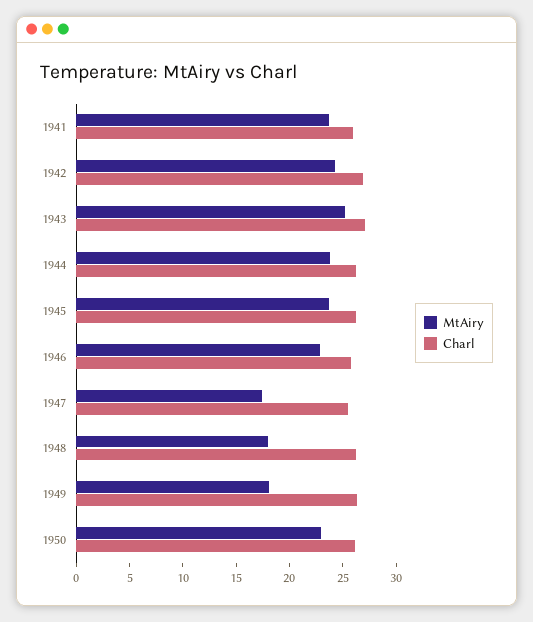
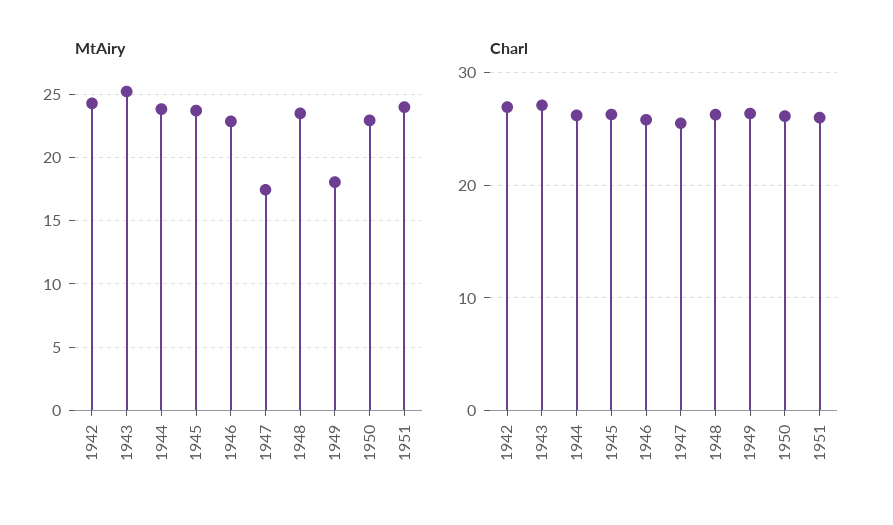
MtAiry, 1941: 24 -> none
Charl, 1941: 26 -> none
MtAiry, 1948: 18 -> 23.5
MtAiry, 1951: none -> 24
Charl, 1951: none -> 26

